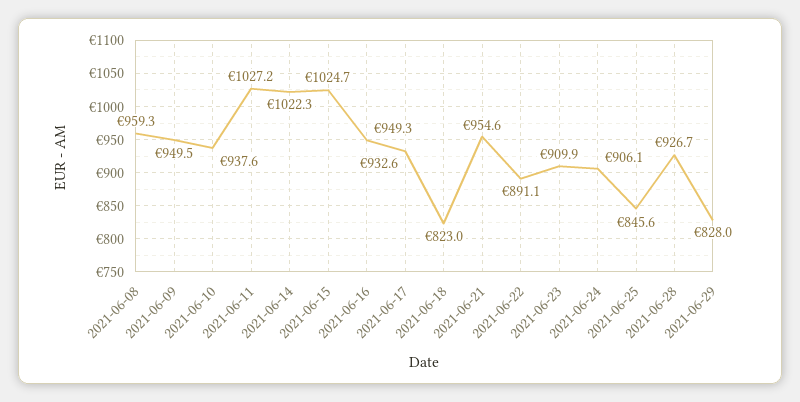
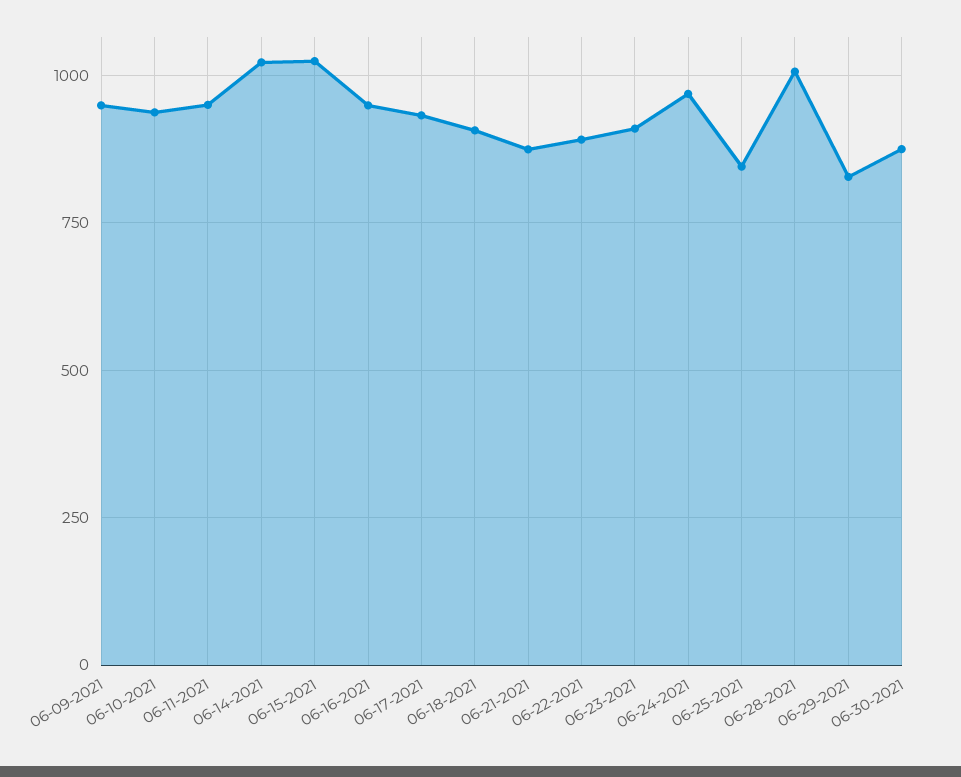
2021-06-08: 959.3 -> none
2021-06-11: 1027.2 -> 950
2021-06-18: 823 -> 900
2021-06-21: 954.6 -> 875
2021-06-24: 906.1 -> 975
2021-06-28: 926.7 -> 1000
06-30-2021: none -> 875

